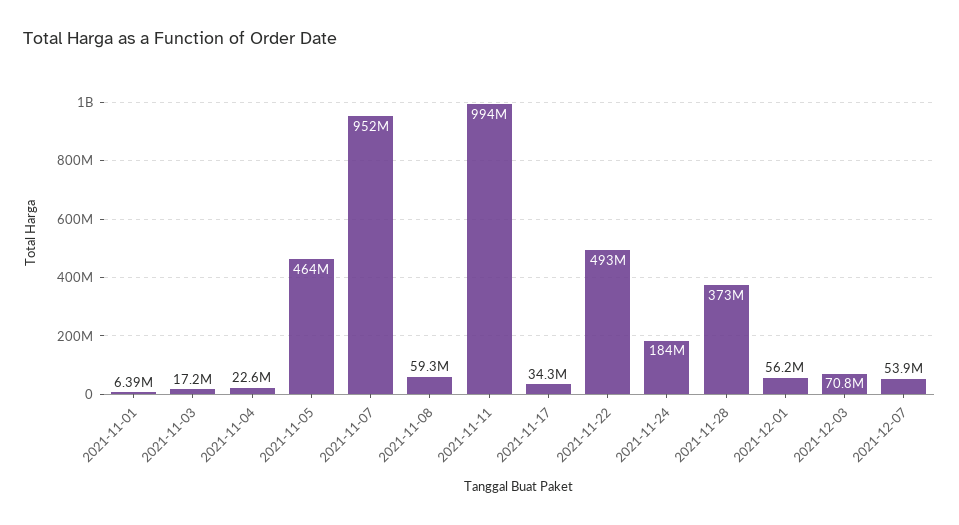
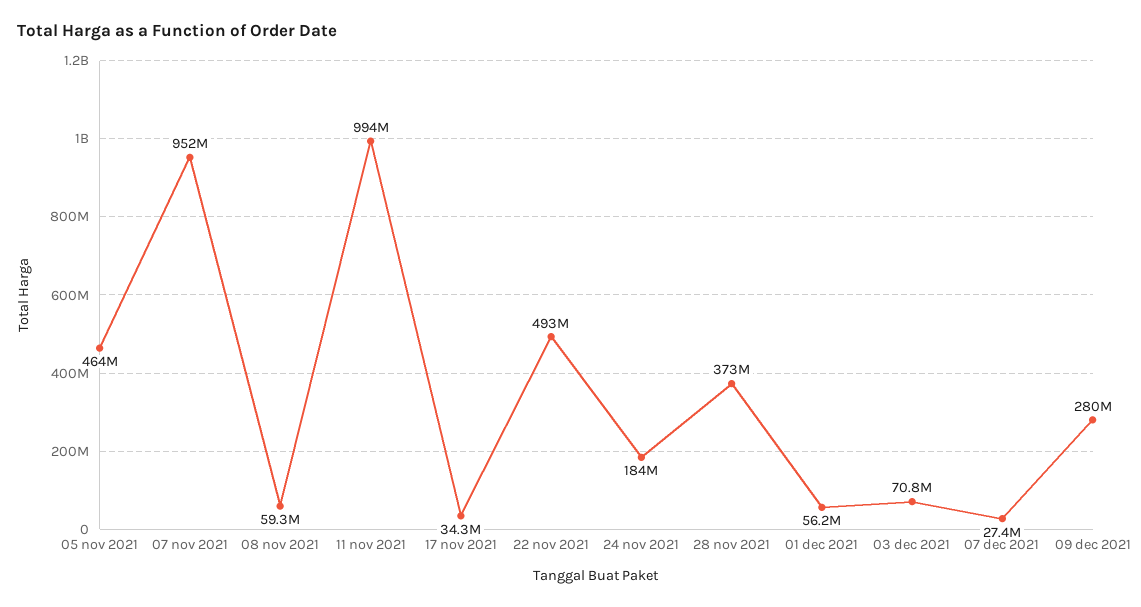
2021-11-01: 6390000 -> none
2021-11-03: 17200000 -> none
2021-11-04: 22600000 -> none
2021-12-07: 53900000 -> 27400000
09 dec 2021: none -> 280000000

